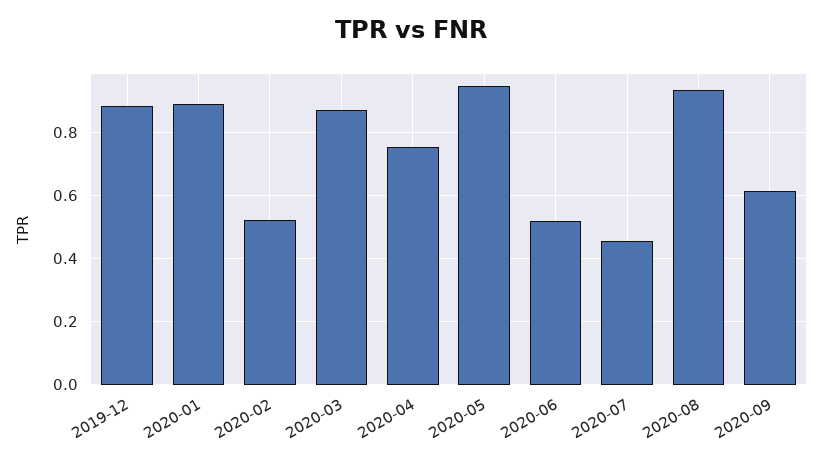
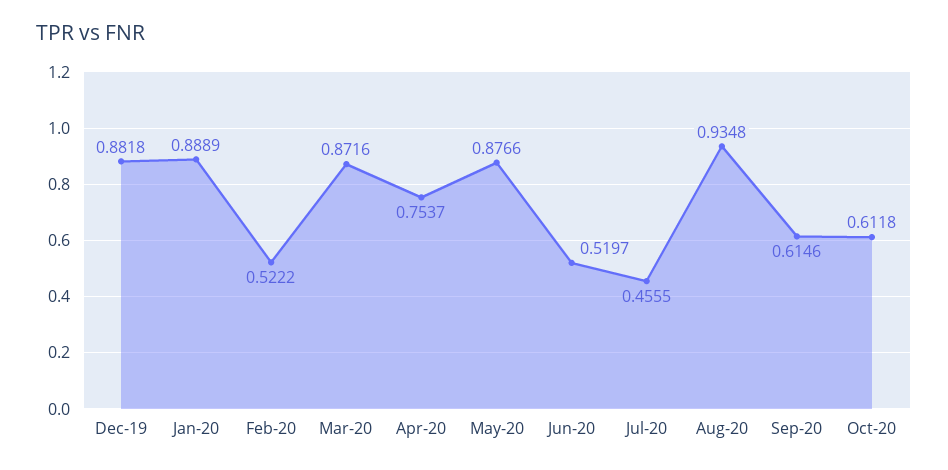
2020-05: 0.94 -> 0.8766
Oct-20: none -> 0.6118

